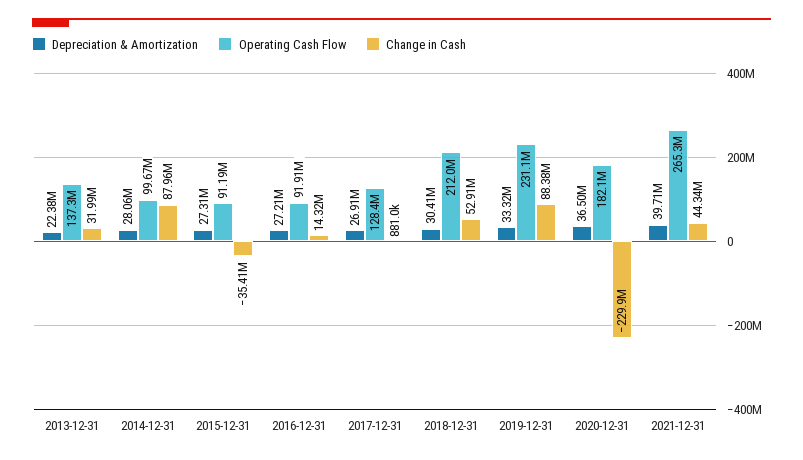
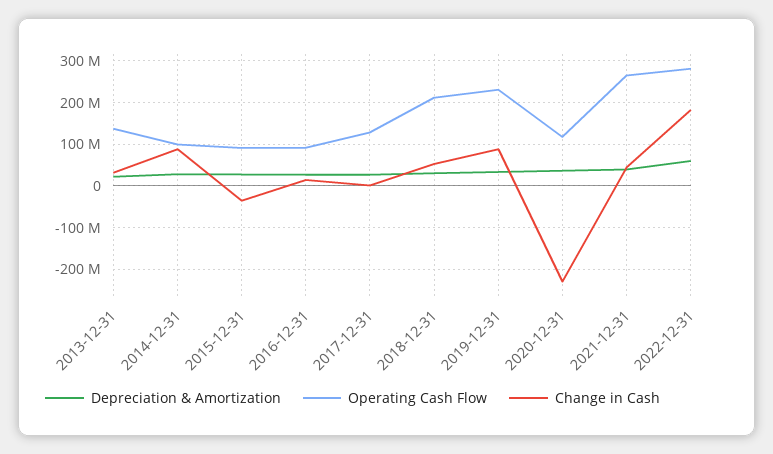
Operating Cash Flow, 2020-12-31: 182100000 -> 120000000
Depreciation & Amortization, 2022-12-31: none -> 60000000
Operating Cash Flow, 2022-12-31: none -> 280000000
Change in Cash, 2022-12-31: none -> 180000000

